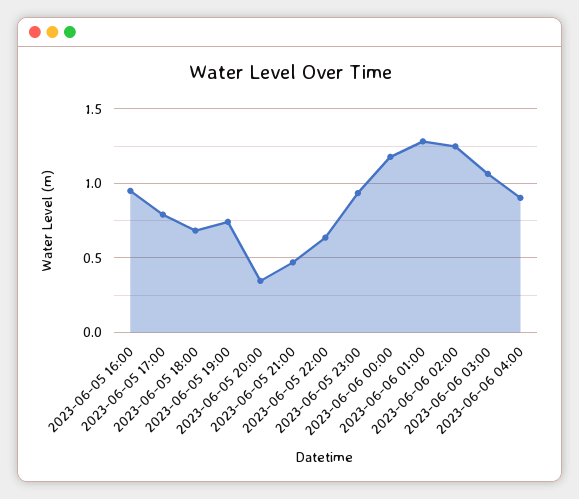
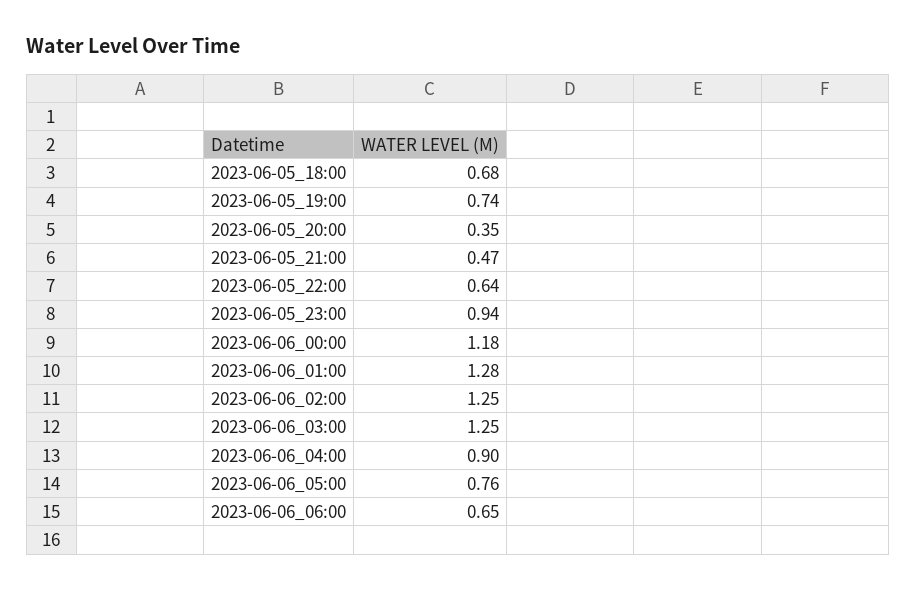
2023-06-05 16:00: 0.95 -> none
2023-06-05 17:00: 0.8 -> none
2023-06-06 03:00: 1.05 -> 1.25
2023-06-06_05:00: none -> 0.76
2023-06-06_06:00: none -> 0.65

